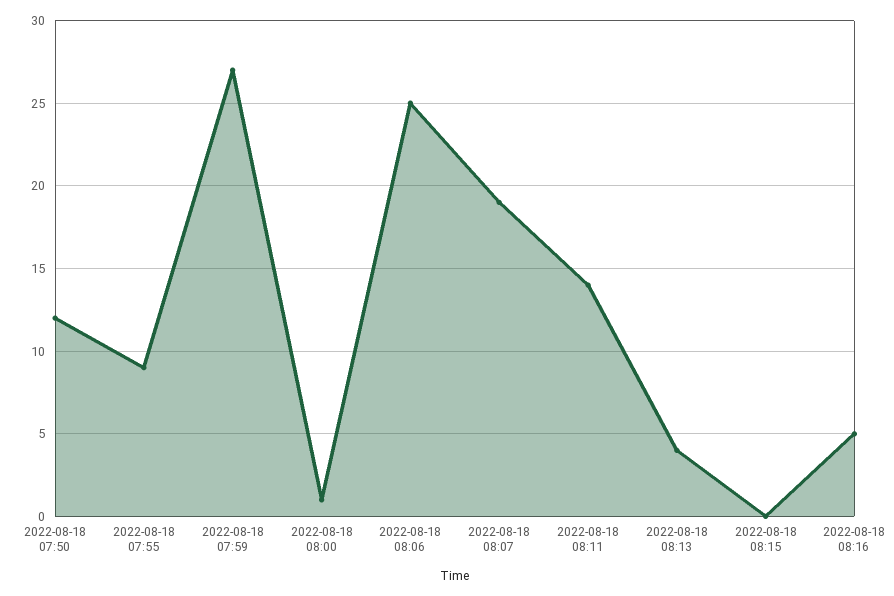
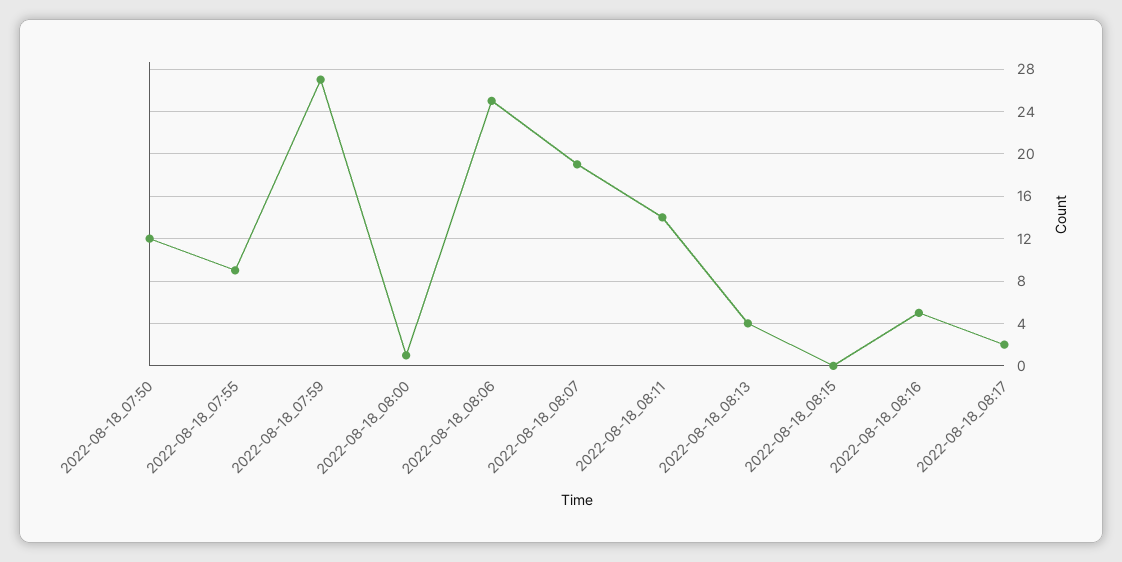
2022-08-18_08:17: none -> 2

